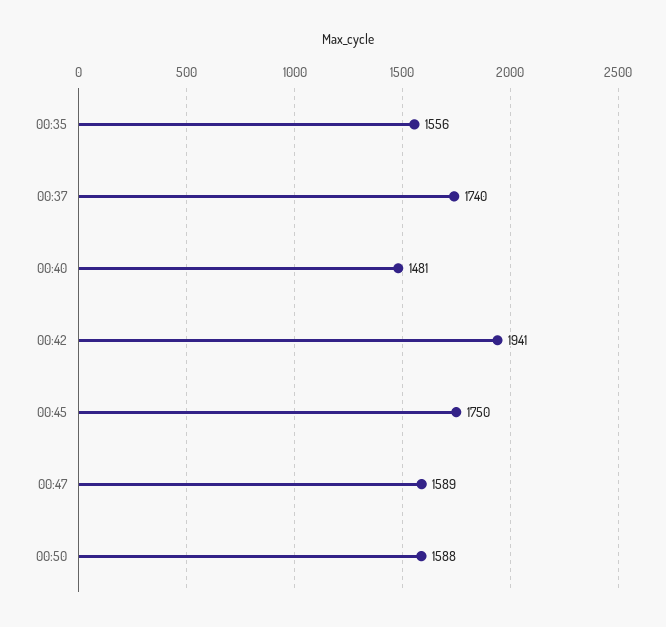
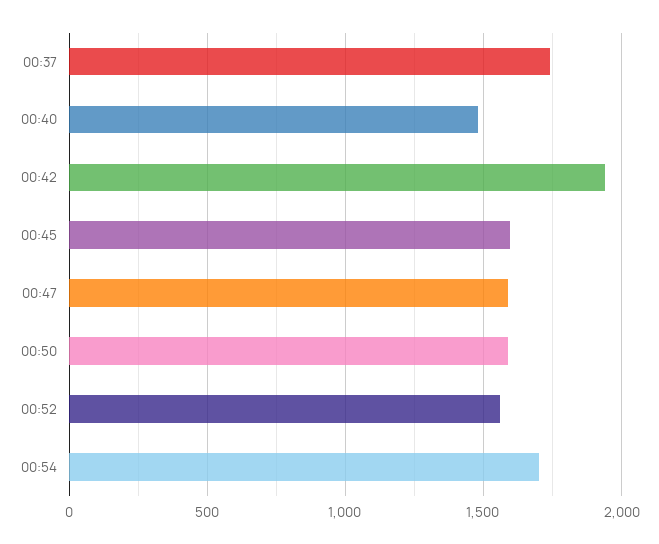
00:35: 1556 -> none
00:45: 1750 -> 1600
00:52: none -> 1550
00:54: none -> 1700

